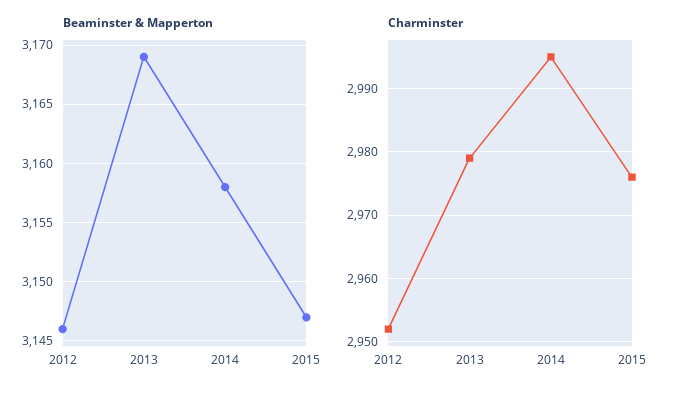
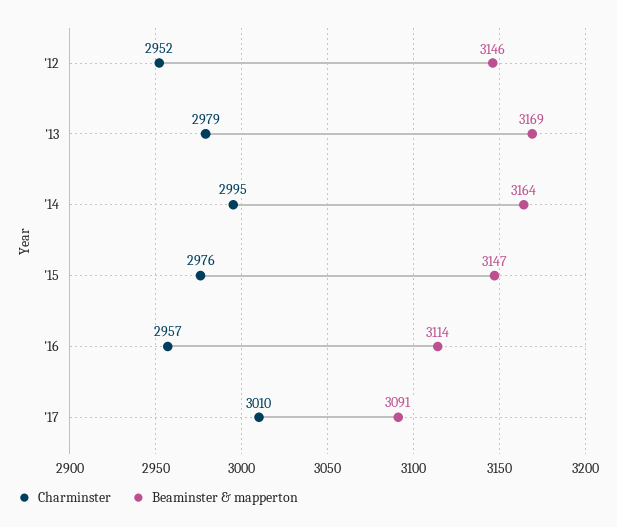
Beaminster & Mapperton, 2014: 3158 -> 3164
Charminster, '16: none -> 2957
Beaminster & Mapperton, '16: none -> 3114
Charminster, '17: none -> 3010
Beaminster & Mapperton, '17: none -> 3091

